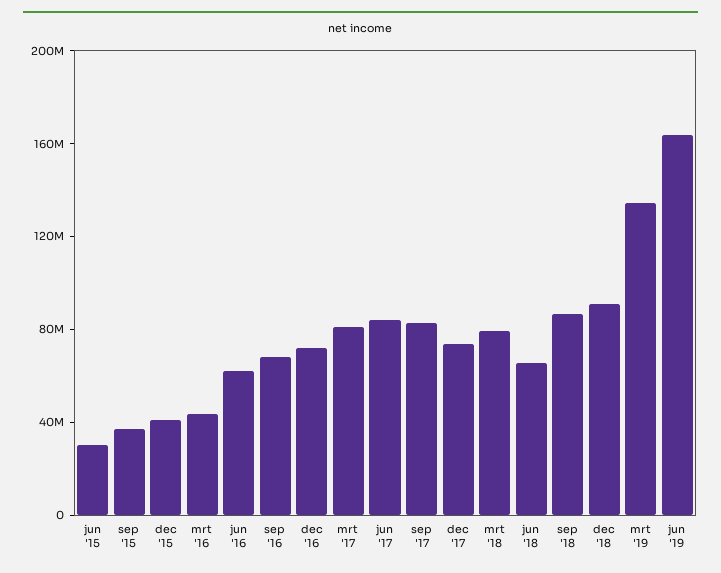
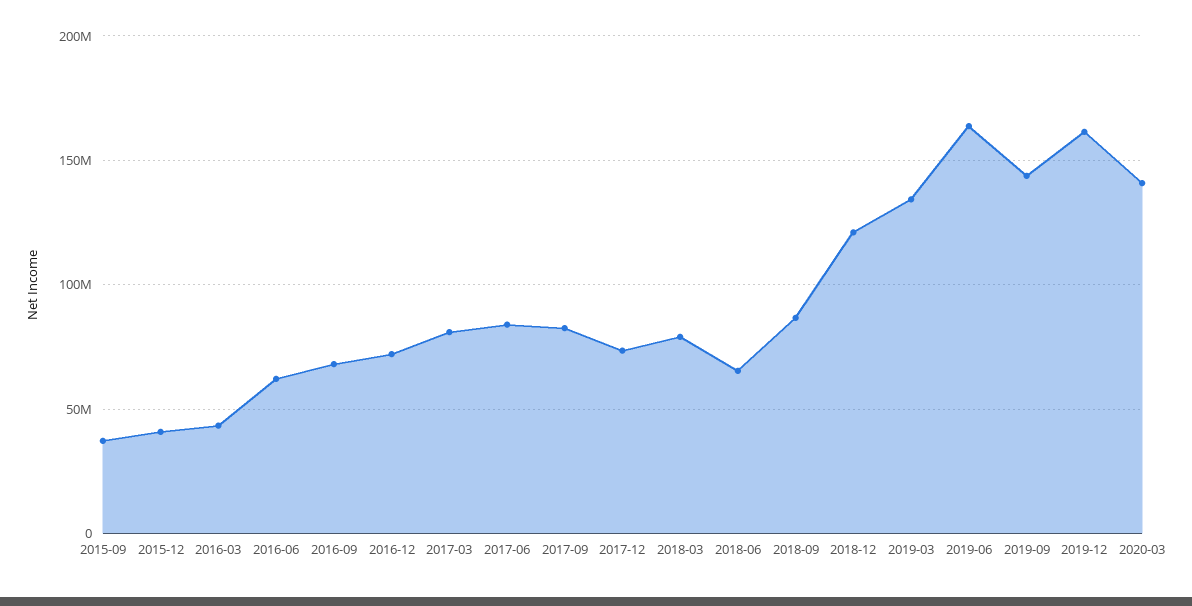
jun '15: 30000000 -> none
dec '18: 90000000 -> 120000000
2019-09: none -> 145000000
2019-12: none -> 160000000
2020-03: none -> 140000000

